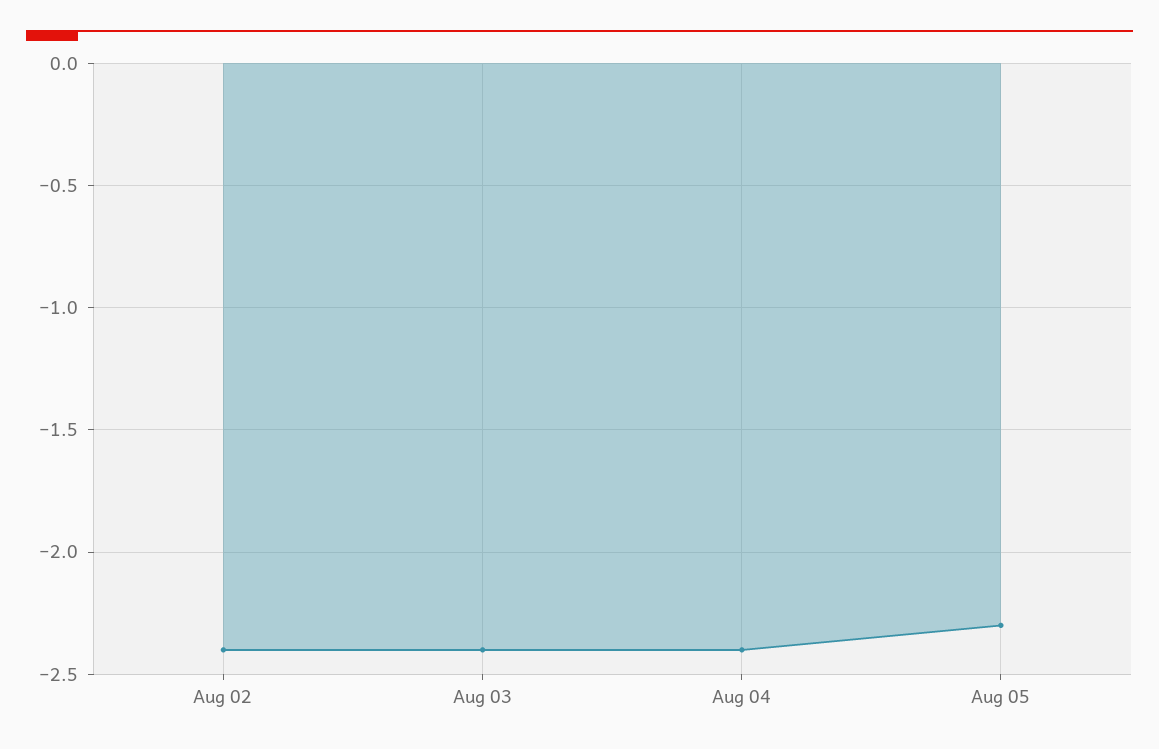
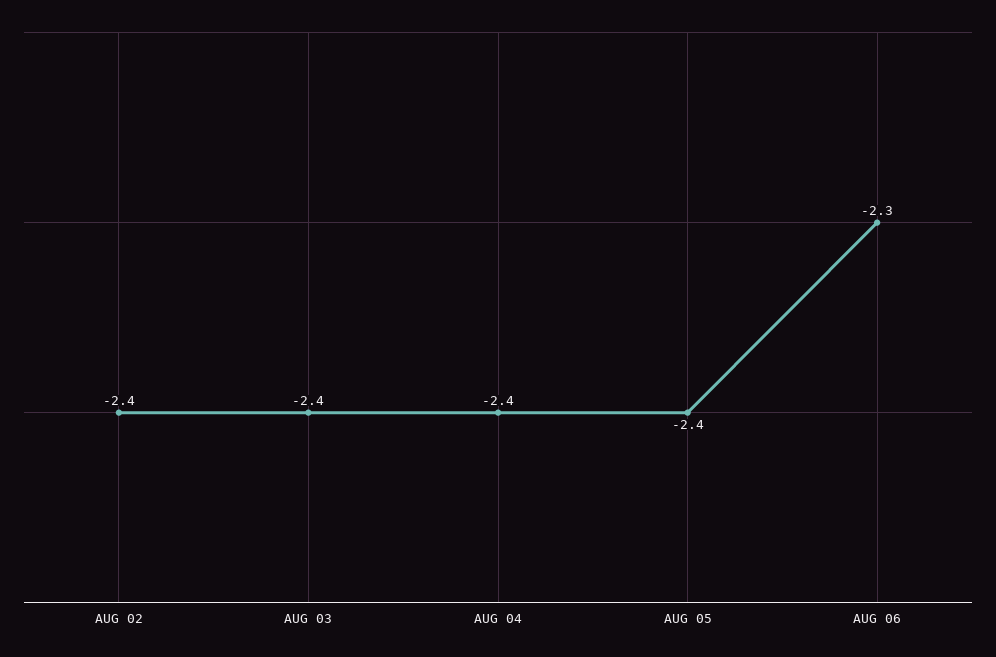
Aug 05: -2.3 -> -2.4
AUG 06: none -> -2.3

